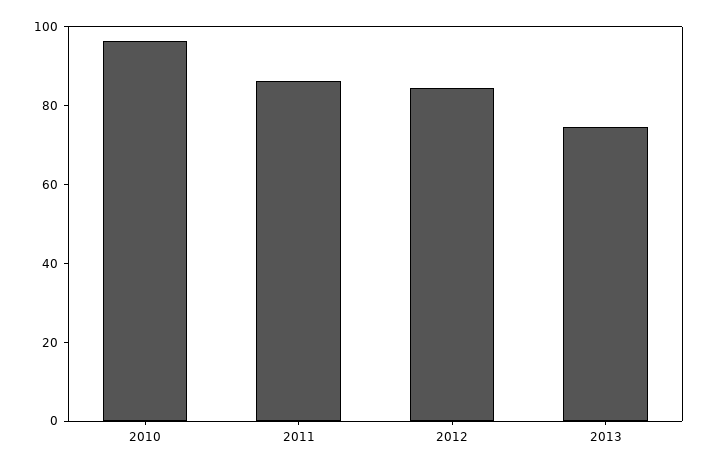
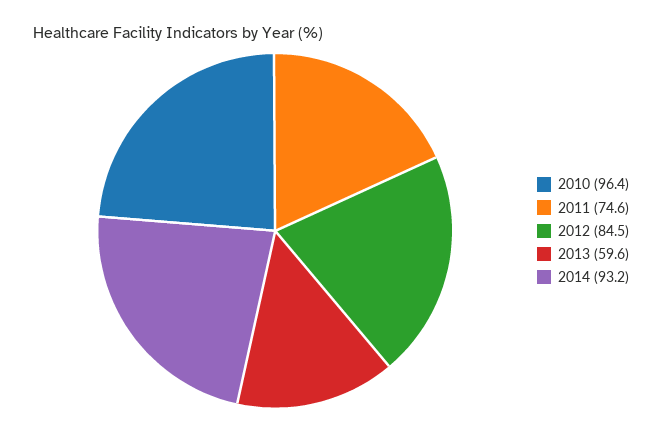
2011: 85 -> 74.6
2013: 75 -> 59.6
2014: none -> 93.2

